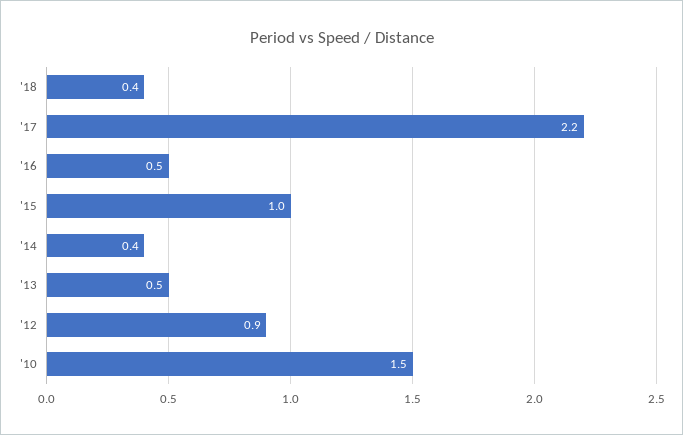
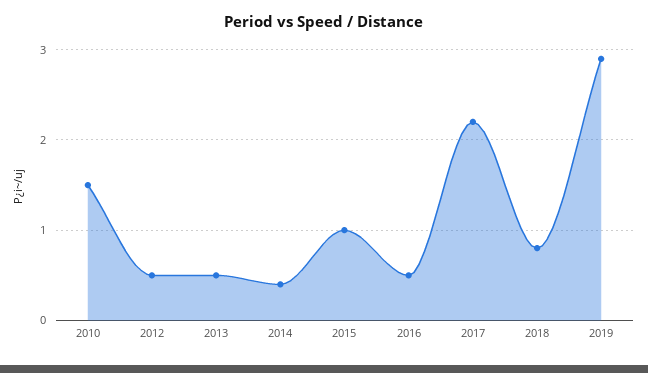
'18: 0.4 -> 0.8
'12: 0.9 -> 0.5
2019: none -> 2.9

